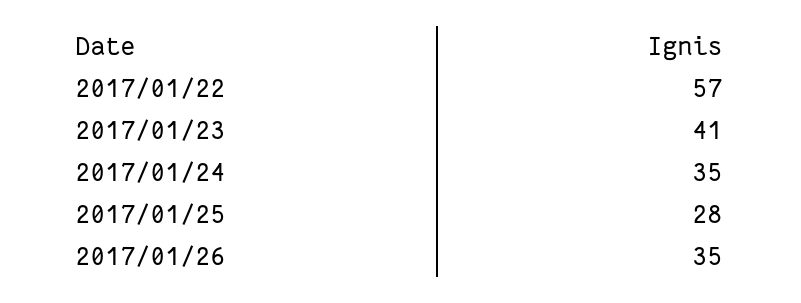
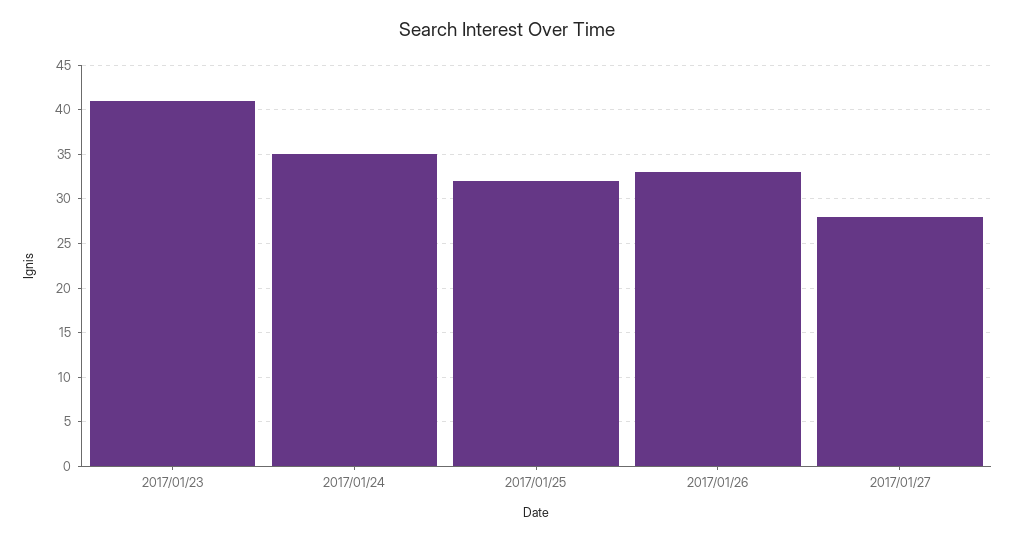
2017/01/22: 57 -> none
2017/01/25: 28 -> 32
2017/01/26: 35 -> 33
2017/01/27: none -> 28

